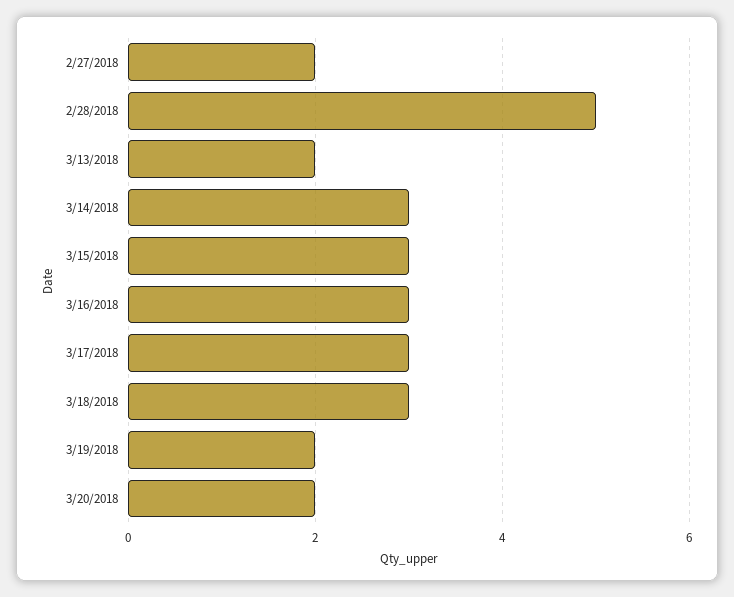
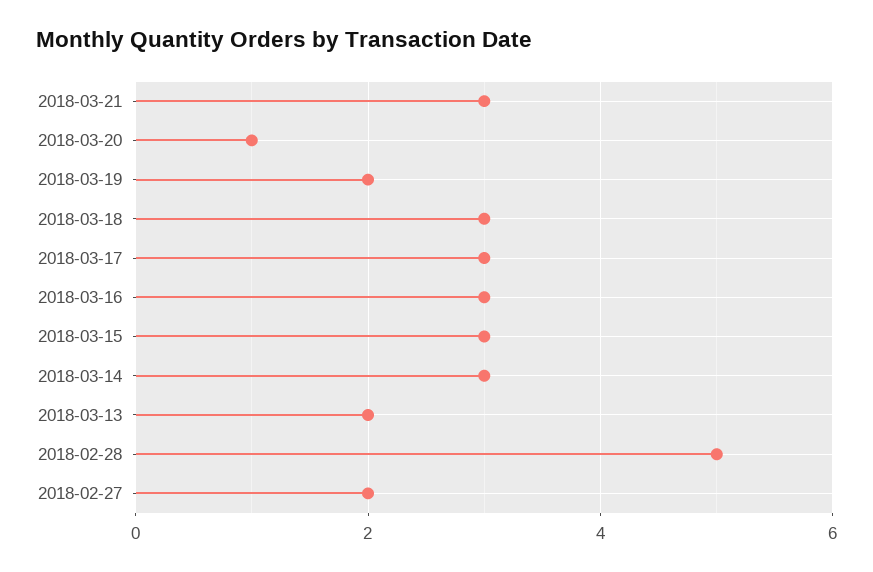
3/20/2018: 2 -> 1
2018-03-21: none -> 3

